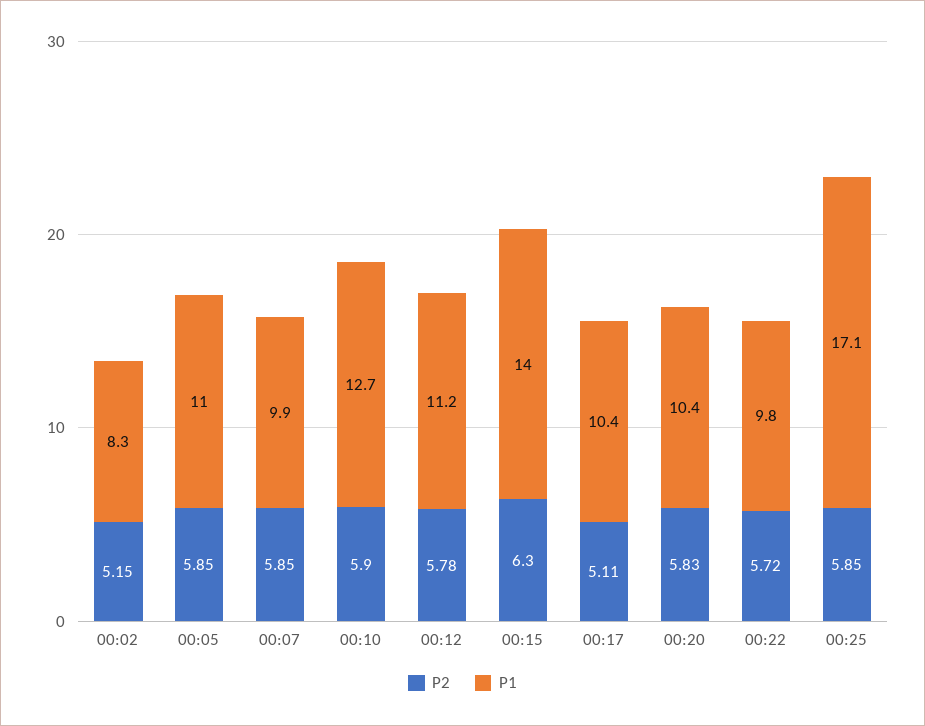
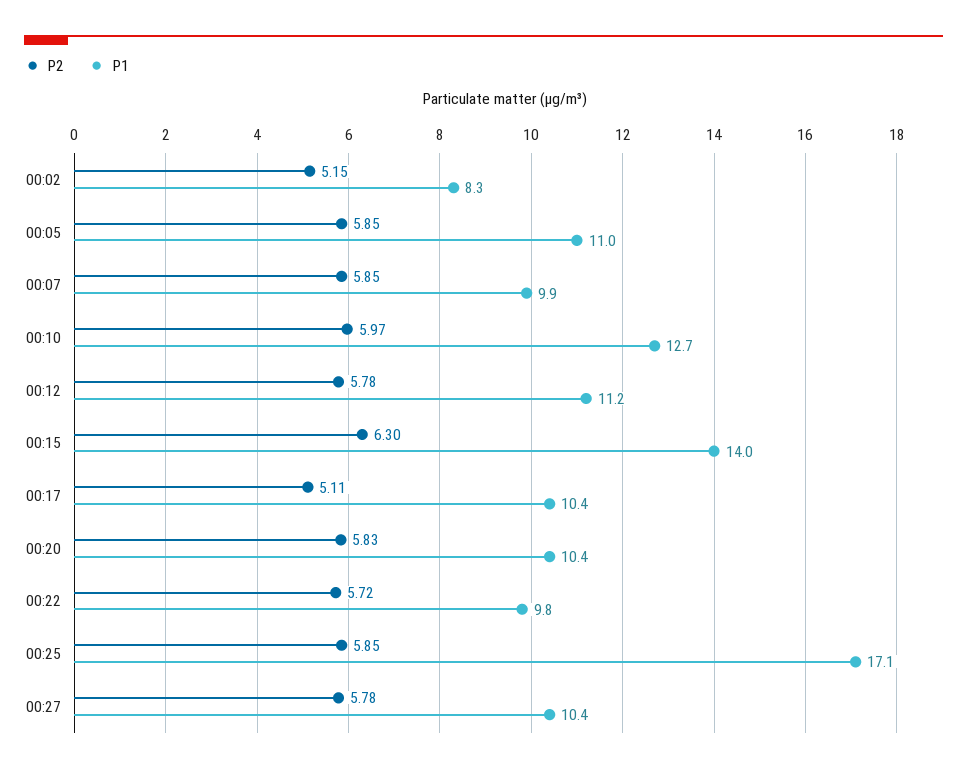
P2, 00:10: 5.9 -> 5.97
P2, 00:27: none -> 5.78
P1, 00:27: none -> 10.4

